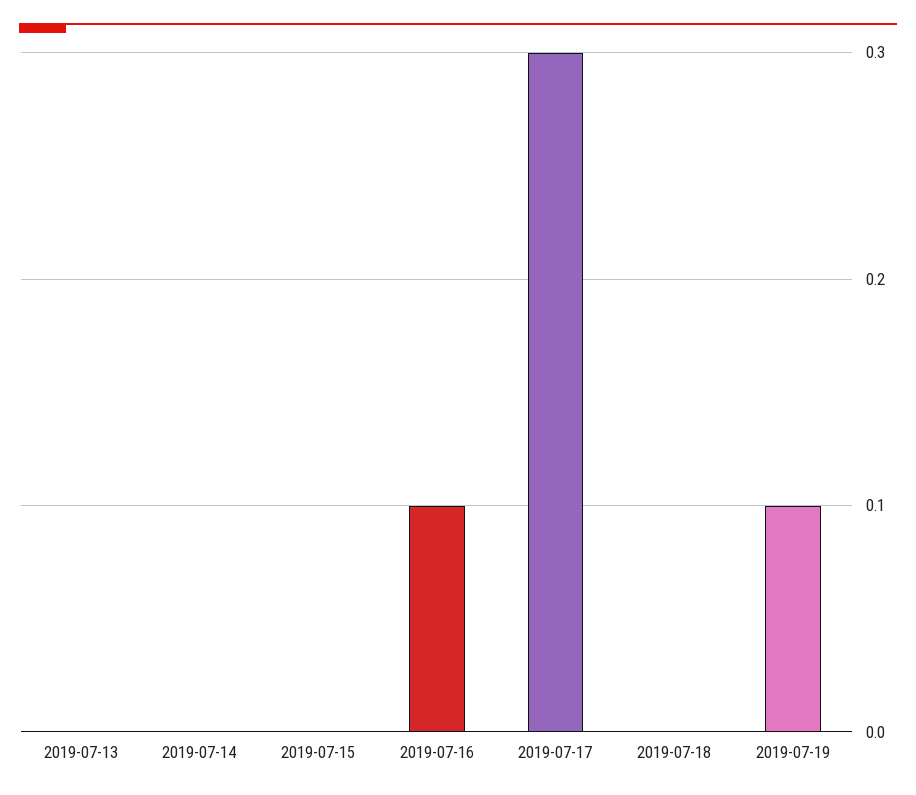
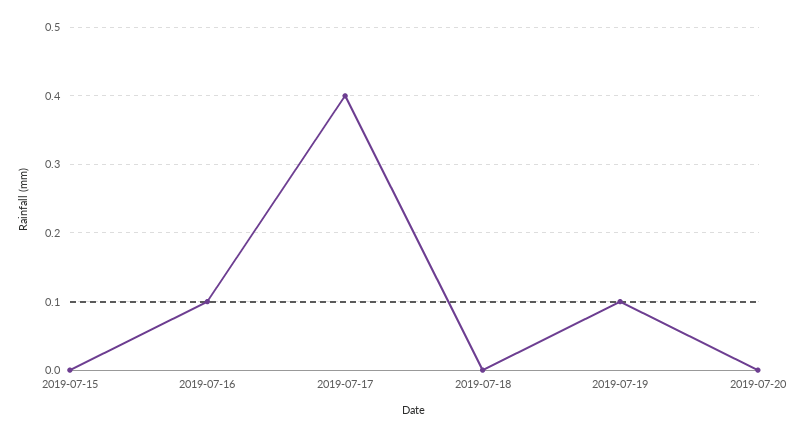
2019-07-13: 0 -> none
2019-07-14: 0 -> none
2019-07-17: 0.3 -> 0.4
2019-07-20: none -> 0

